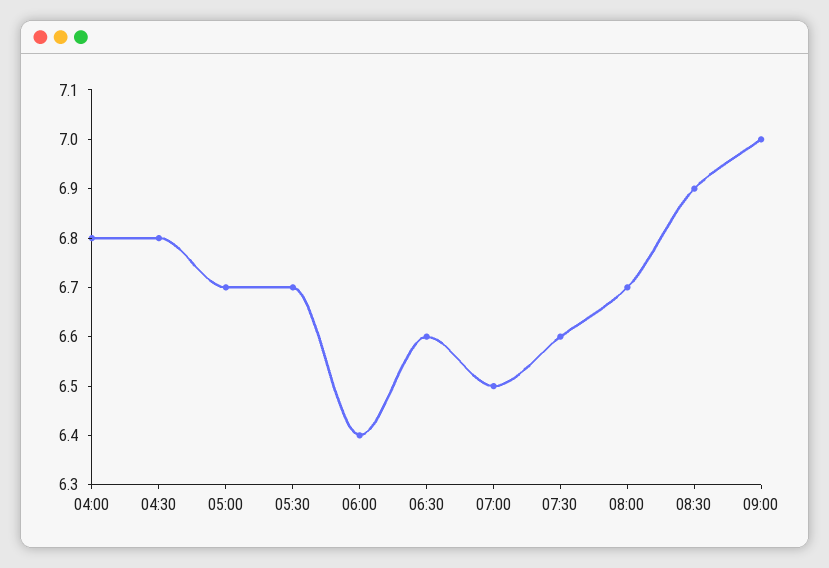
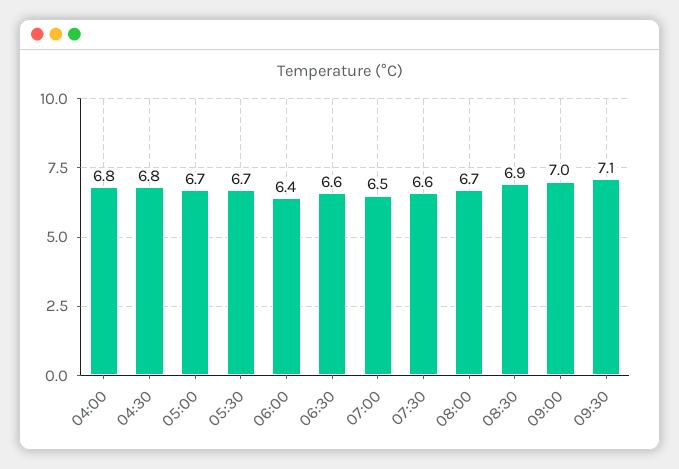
09:30: none -> 7.1

